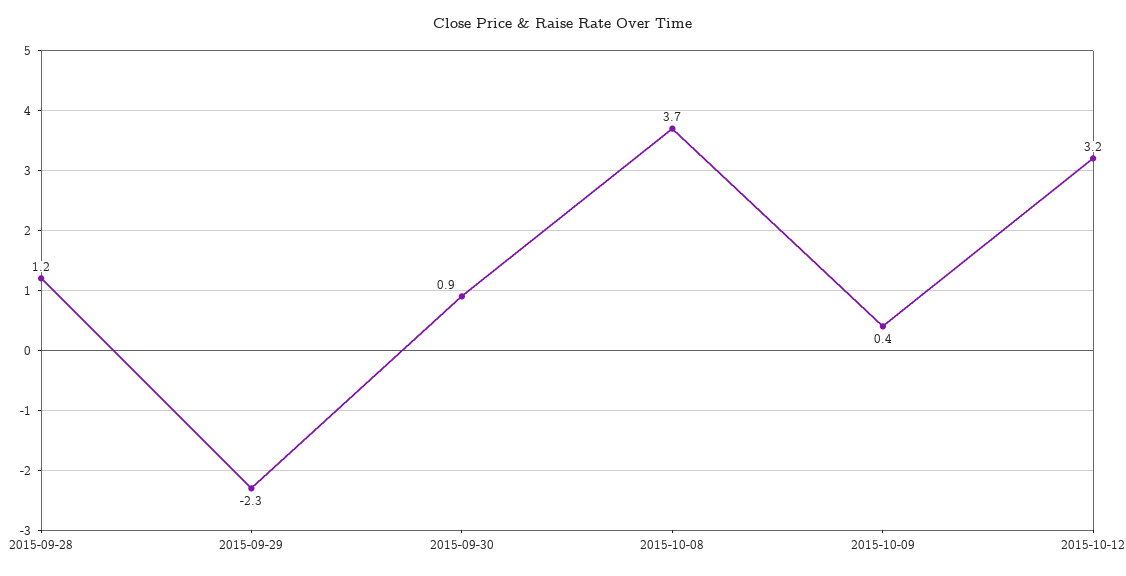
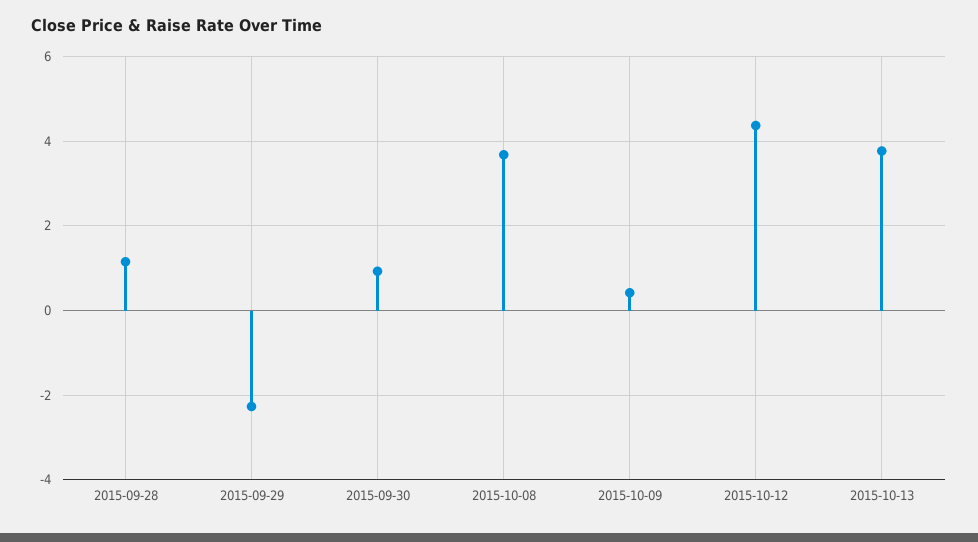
2015-10-12: 3.2 -> 4.4
2015-10-13: none -> 3.8

